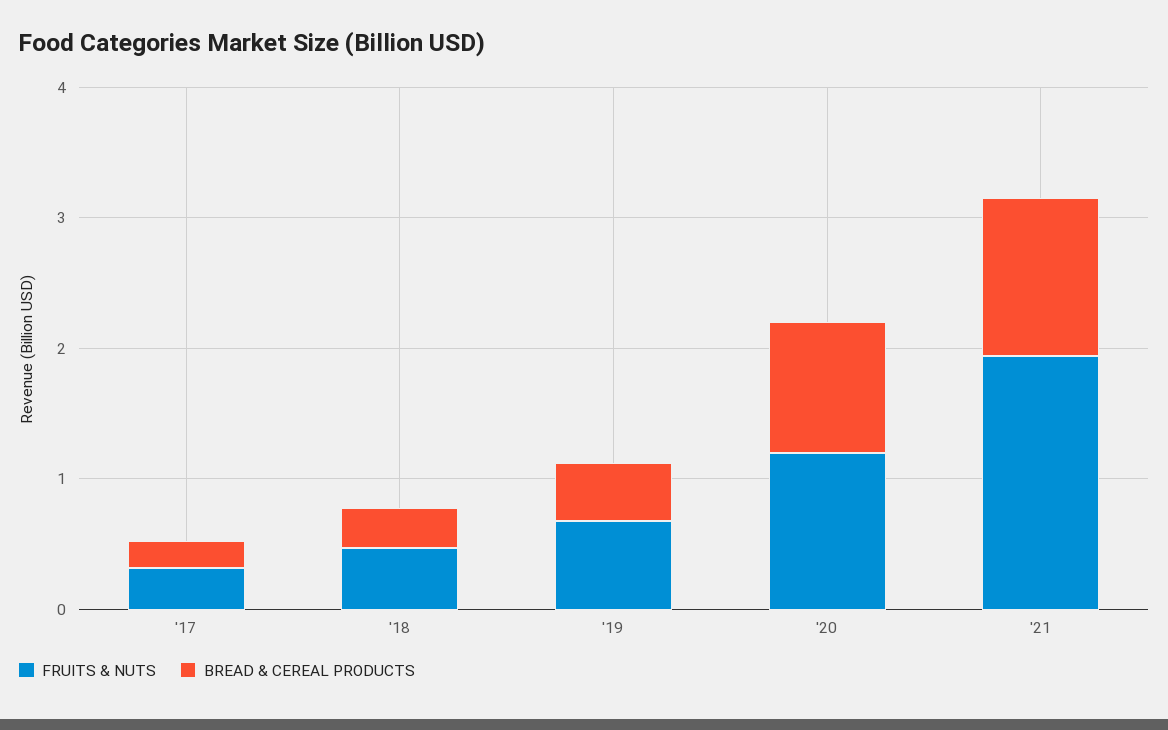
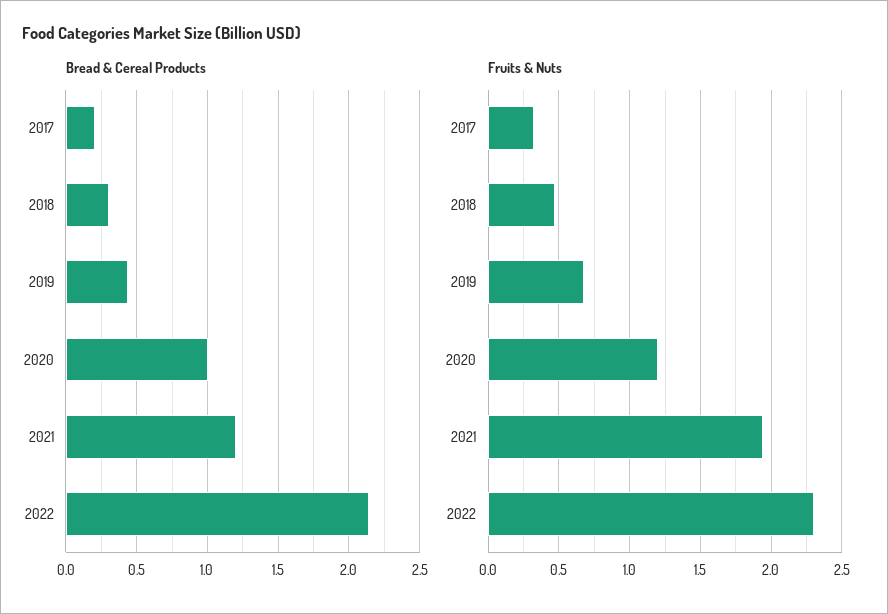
BREAD & CEREAL PRODUCTS, 2022: none -> 2.15
FRUITS & NUTS, 2022: none -> 2.3

